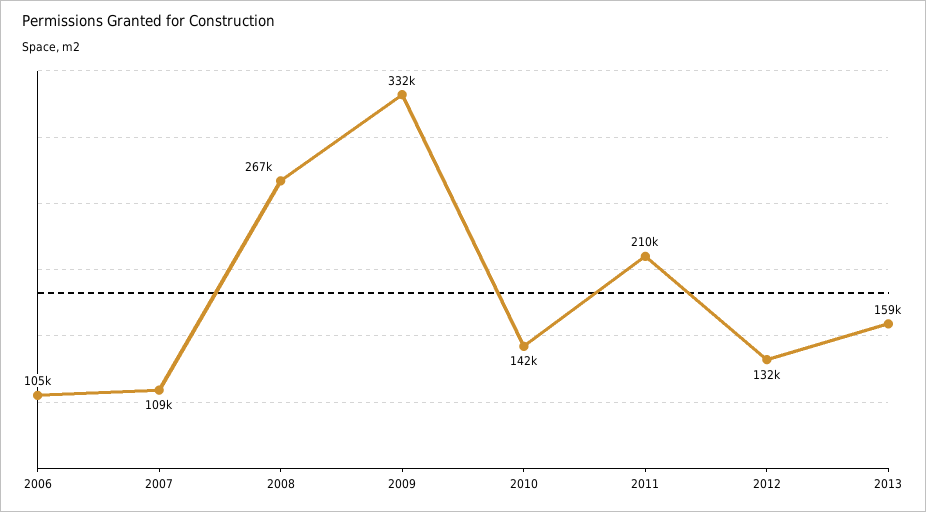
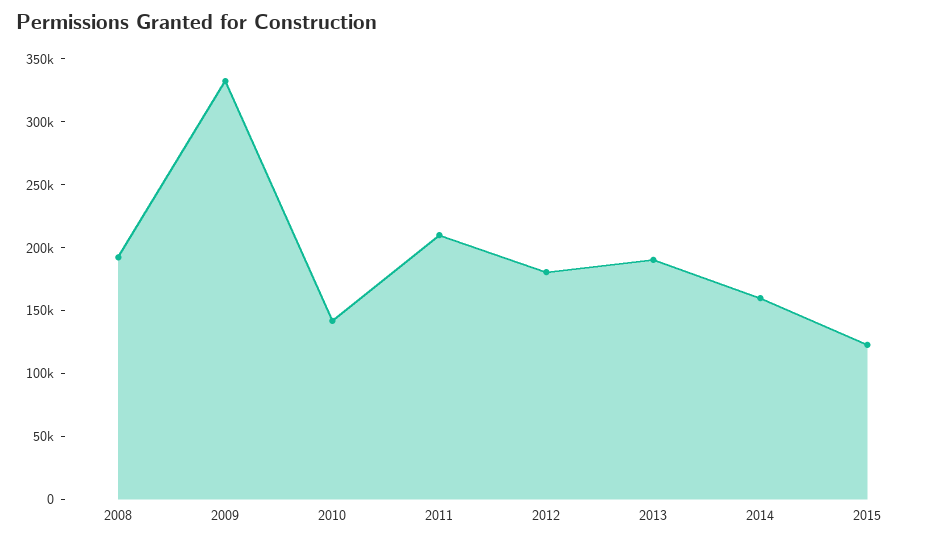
2006: 105000 -> none
2007: 109000 -> none
2008: 267000 -> 190000
2012: 132000 -> 180000
2013: 159000 -> 190000
2014: none -> 160000
2015: none -> 120000

